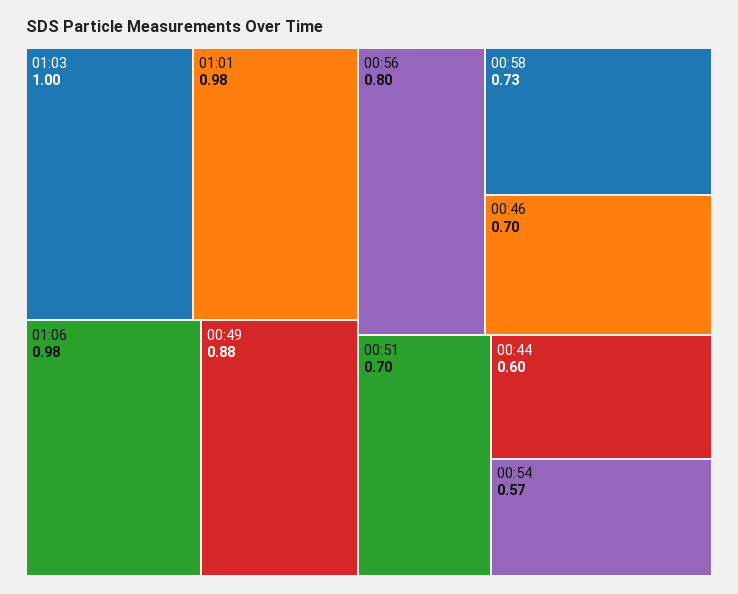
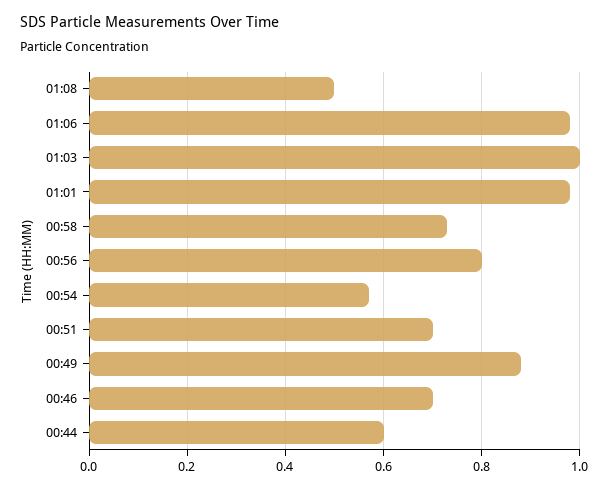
01:08: none -> 0.5

